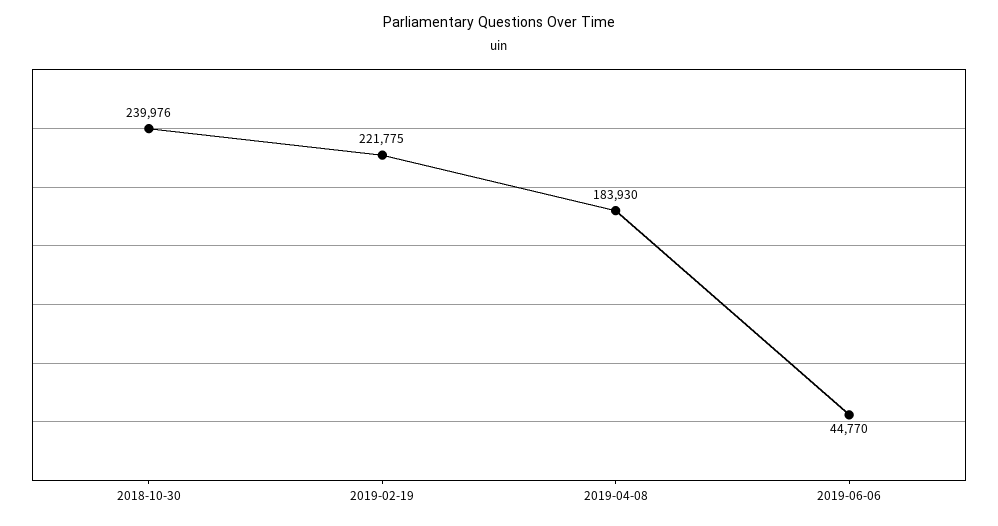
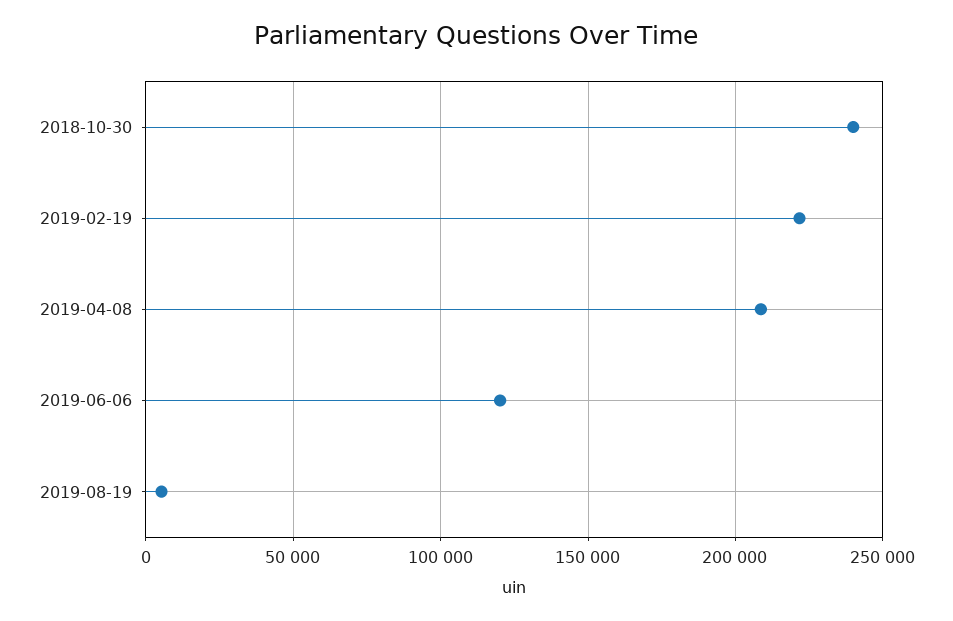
2019-04-08: 183930 -> 210000
2019-06-06: 44770 -> 120000
2019-08-19: none -> 5000

